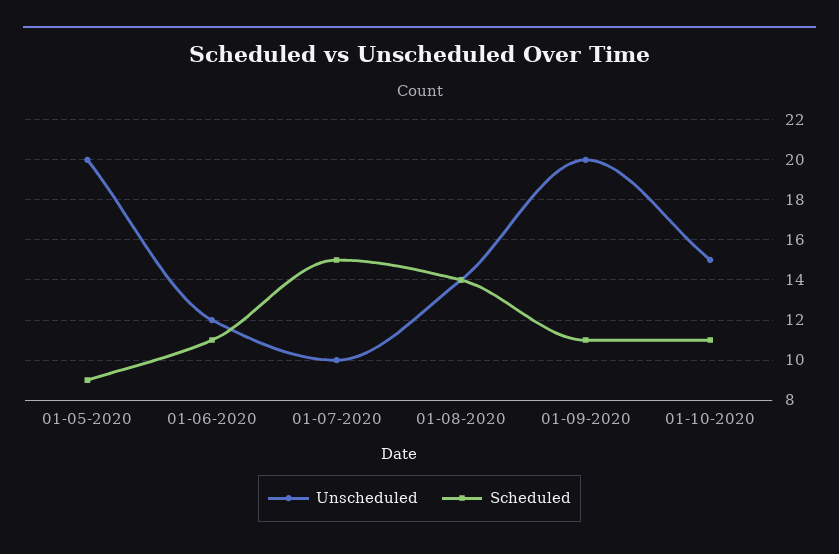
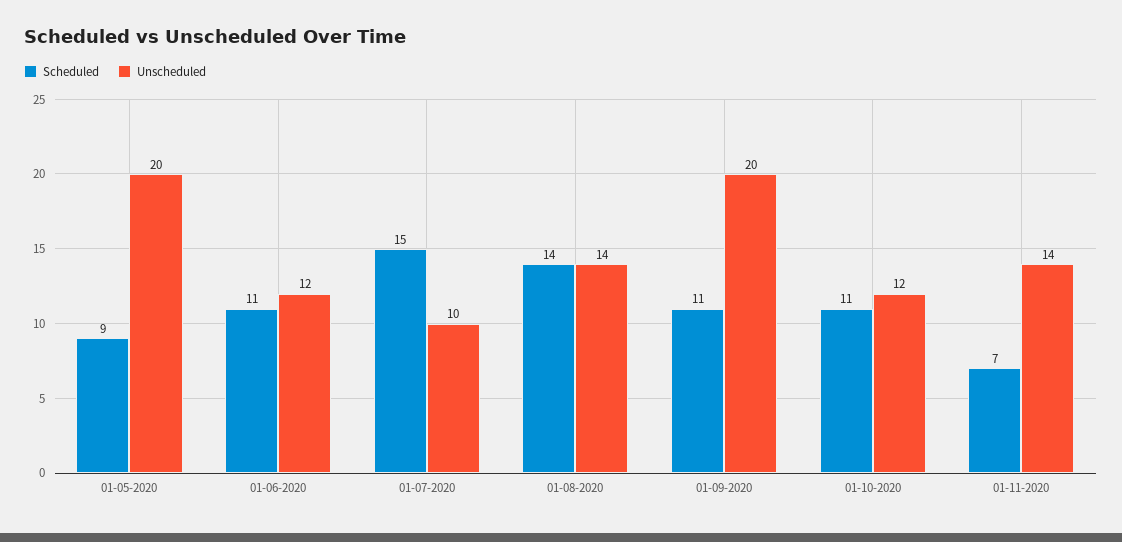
Unscheduled, 01-10-2020: 15 -> 12
Scheduled, 01-11-2020: none -> 7
Unscheduled, 01-11-2020: none -> 14

